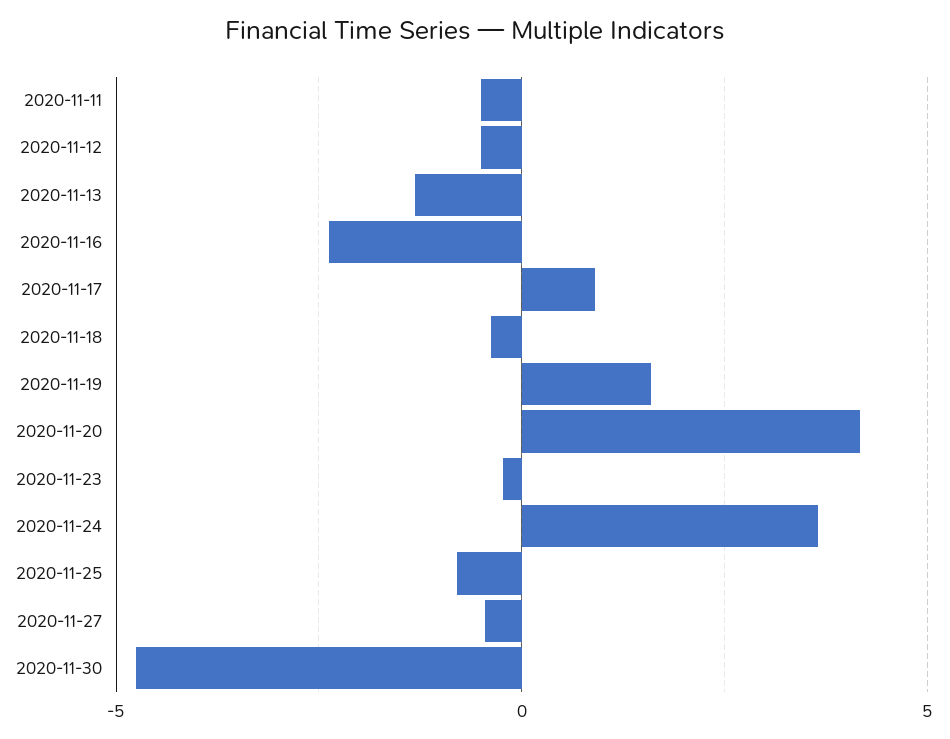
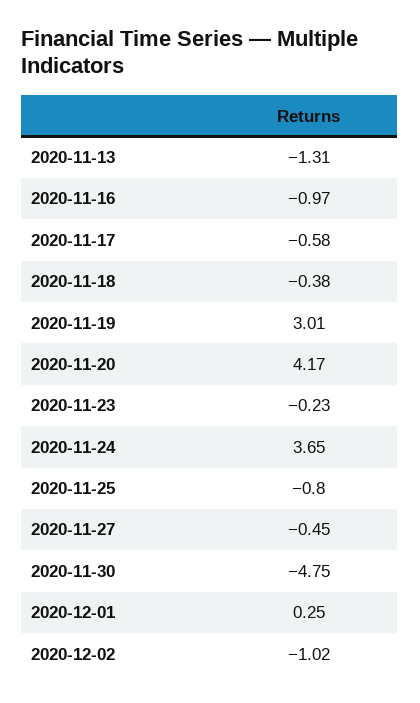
2020-11-11: -0.5 -> none
2020-11-12: -0.5 -> none
2020-11-16: -2.5 -> -0.97
2020-11-17: 1 -> -0.58
2020-11-19: 1.5 -> 3.01
2020-12-01: none -> 0.25
2020-12-02: none -> -1.02

